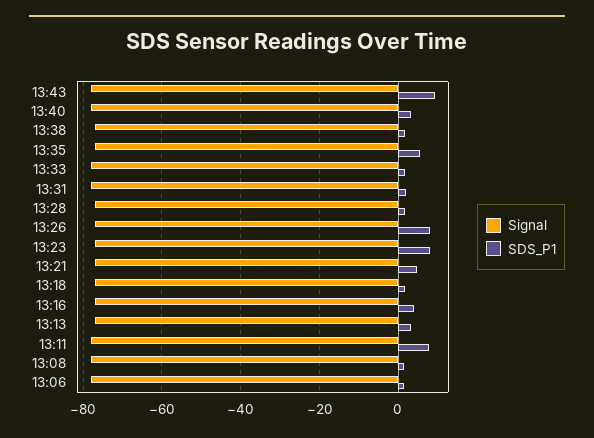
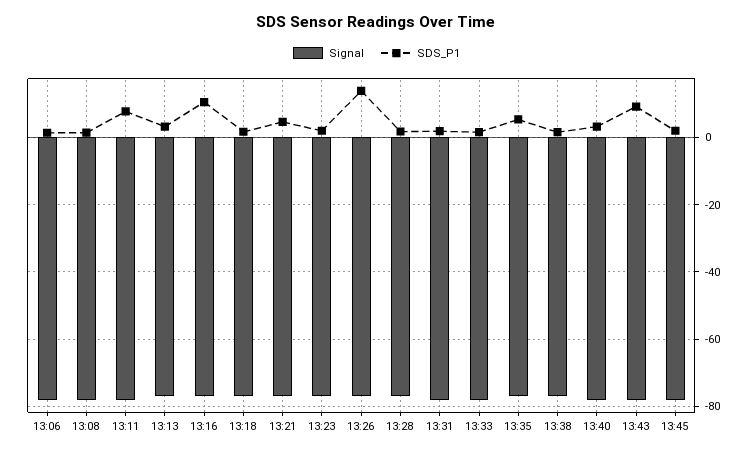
SDS_P1, 13:26: 8 -> 14
SDS_P1, 13:23: 8 -> 2
SDS_P1, 13:16: 4 -> 10
Signal, 13:45: none -> -78
SDS_P1, 13:45: none -> 2

